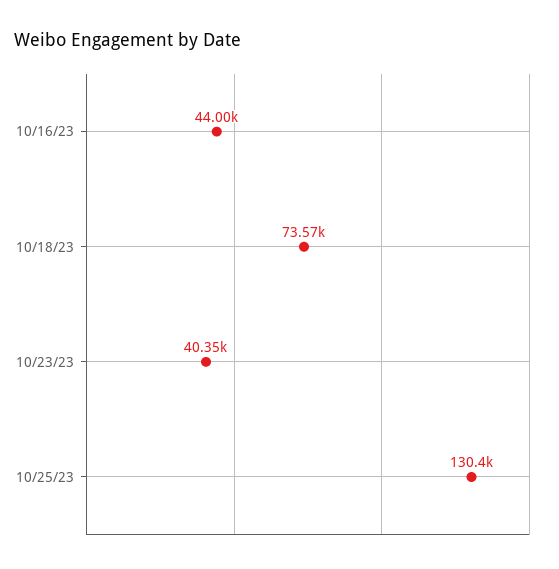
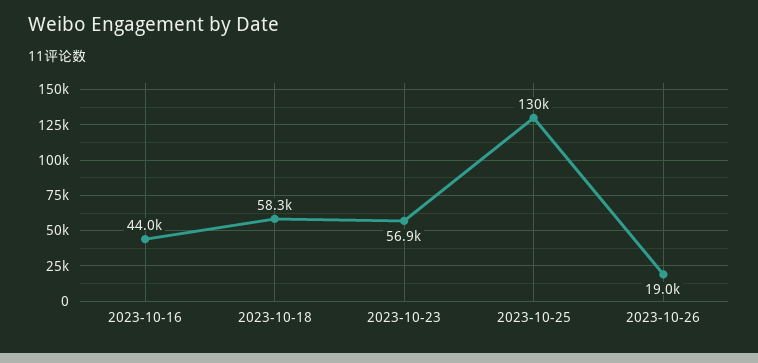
10/18/23: 73570 -> 58300
10/23/23: 40350 -> 56900
2023-10-26: none -> 19000

